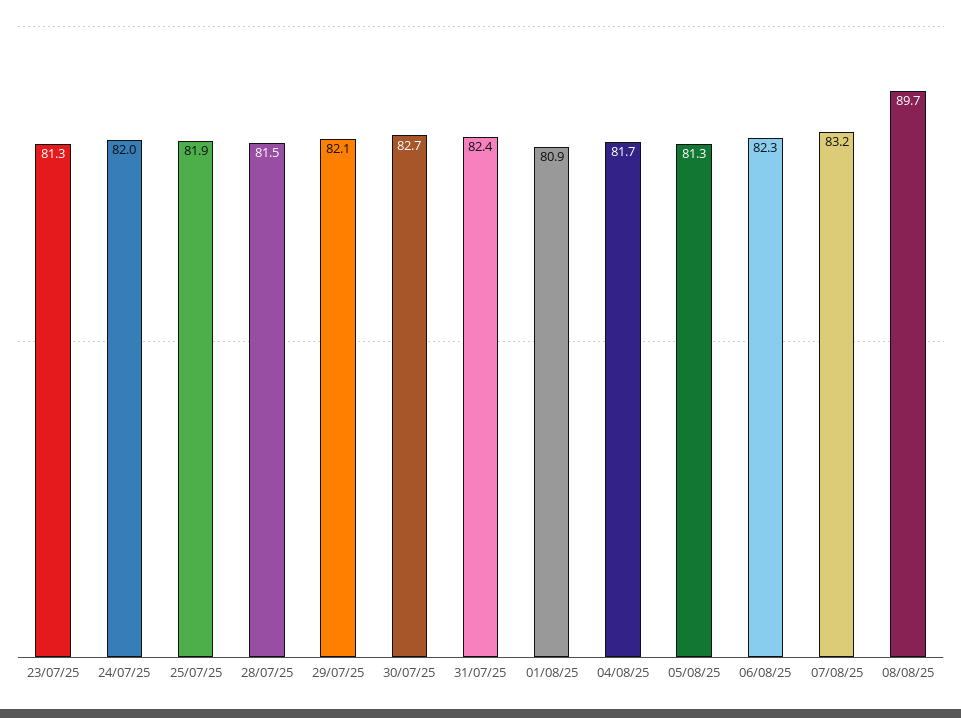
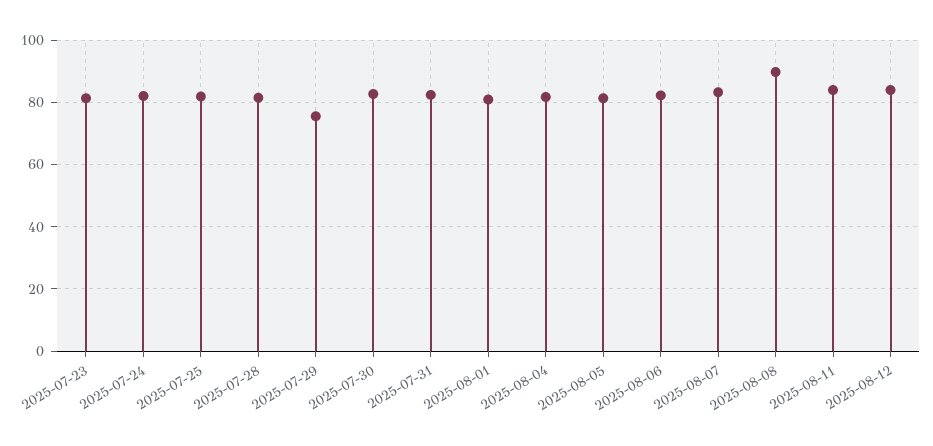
29/07/25: 82.1 -> 76
2025-08-11: none -> 84
2025-08-12: none -> 84

